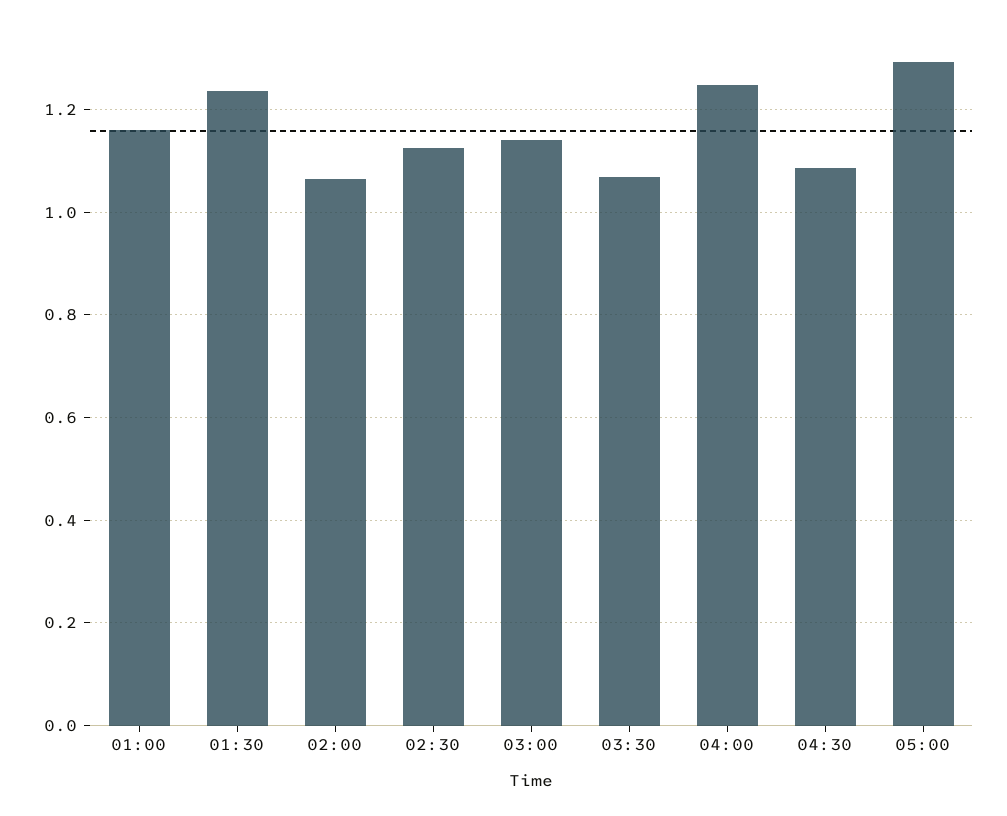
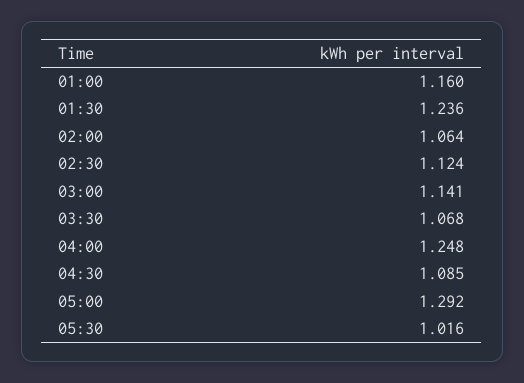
05:30: none -> 1.016

